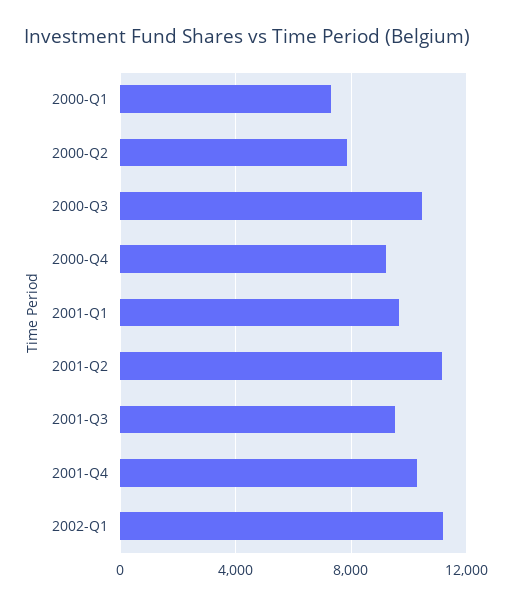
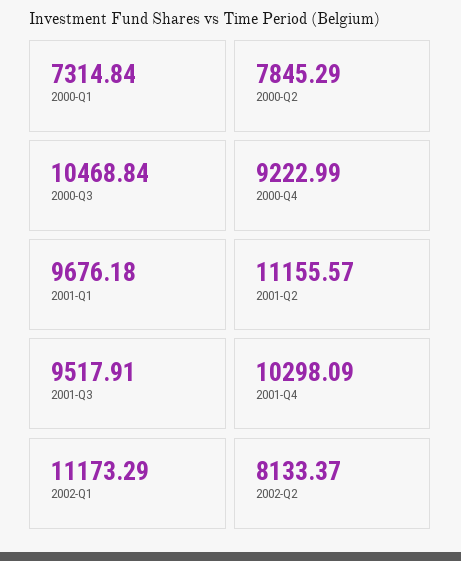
2002-Q2: none -> 8133.37

